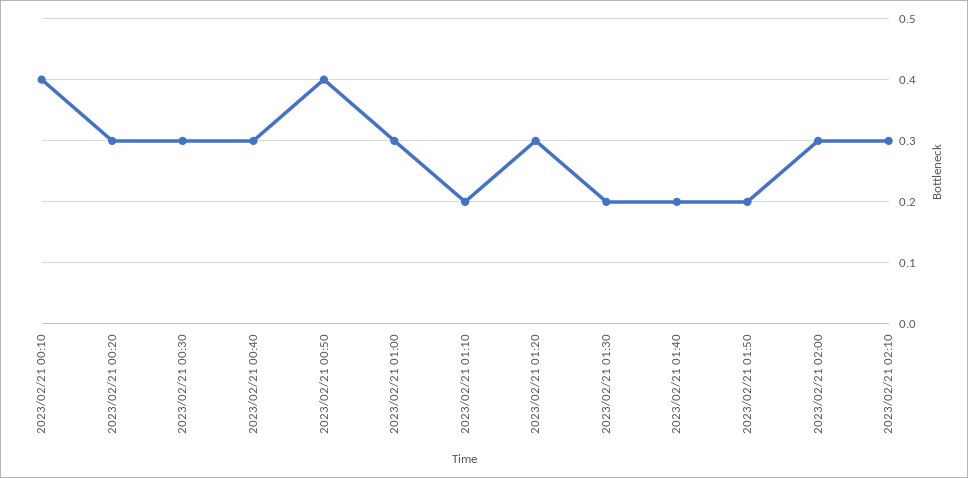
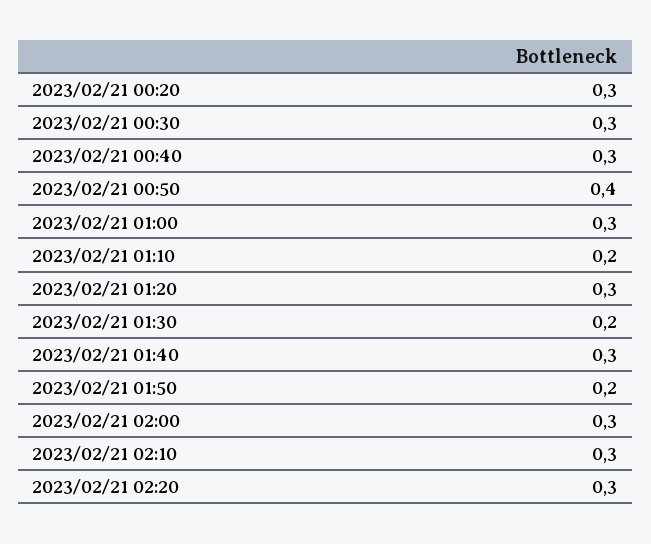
2023/02/21 00:10: 0.4 -> none
2023/02/21 01:40: 0.2 -> 0.3
2023/02/21 02:20: none -> 0.3

